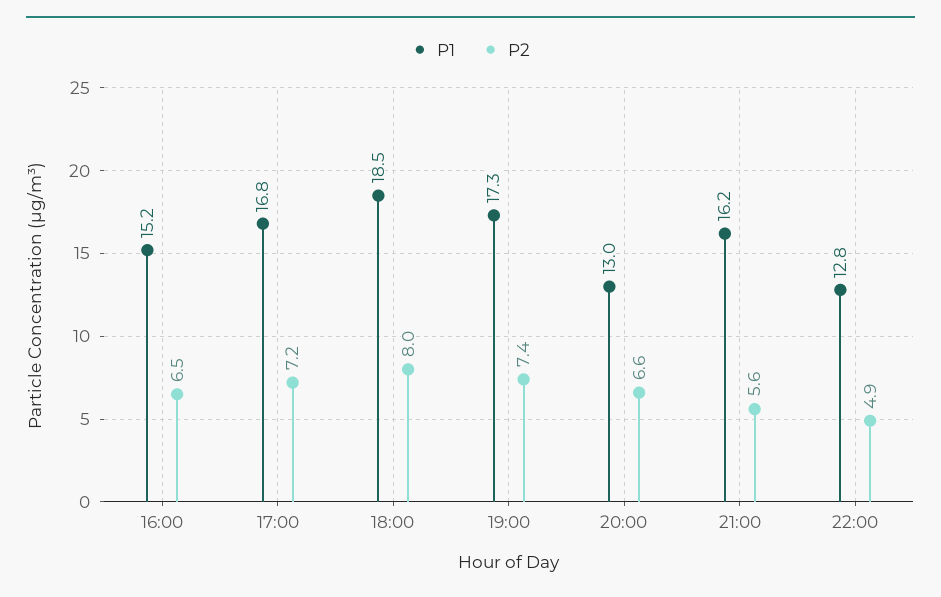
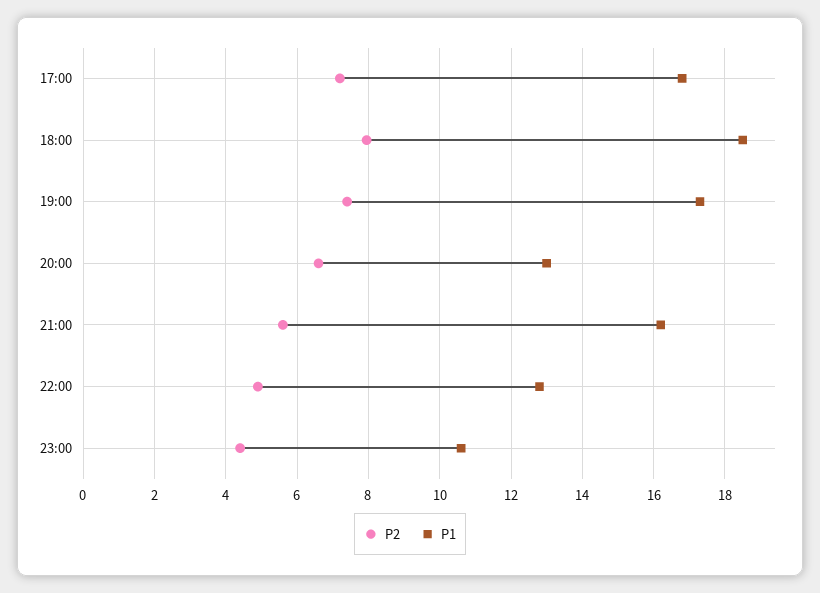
P1, 16:00: 15.2 -> none
P2, 16:00: 6.5 -> none
P2, 23:00: none -> 4.4
P1, 23:00: none -> 10.6

